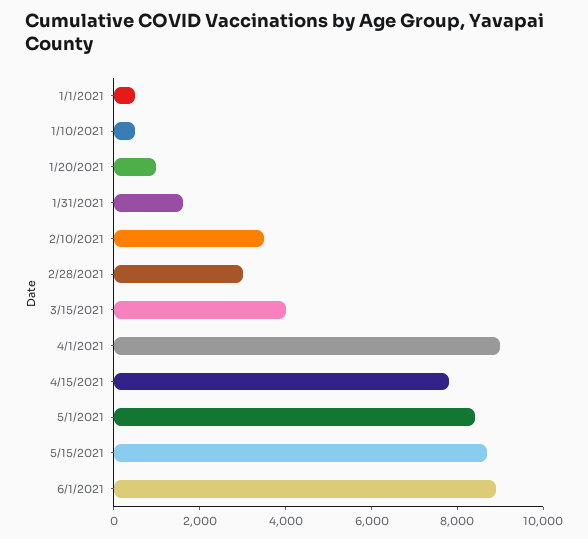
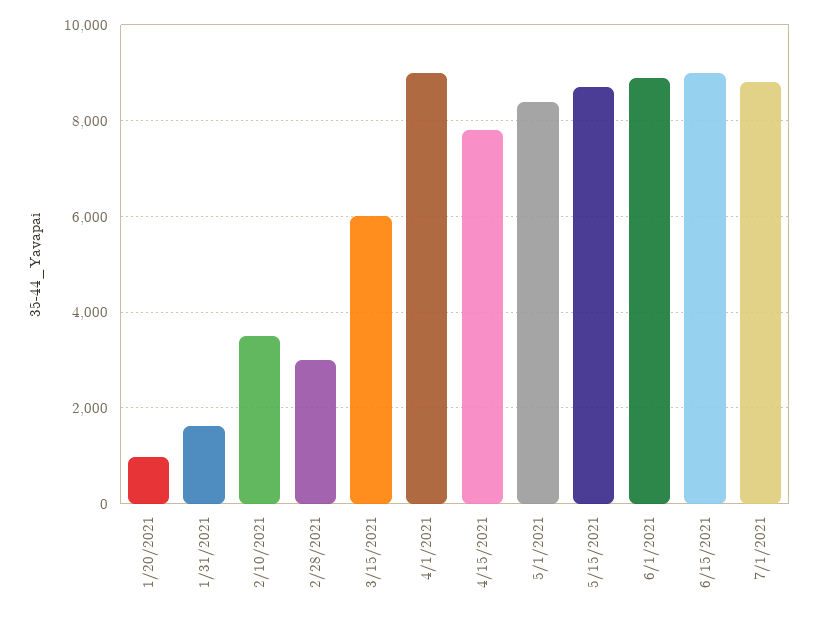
1/1/2021: 500 -> none
1/10/2021: 500 -> none
3/15/2021: 4000 -> 6000
6/15/2021: none -> 9000
7/1/2021: none -> 8800

